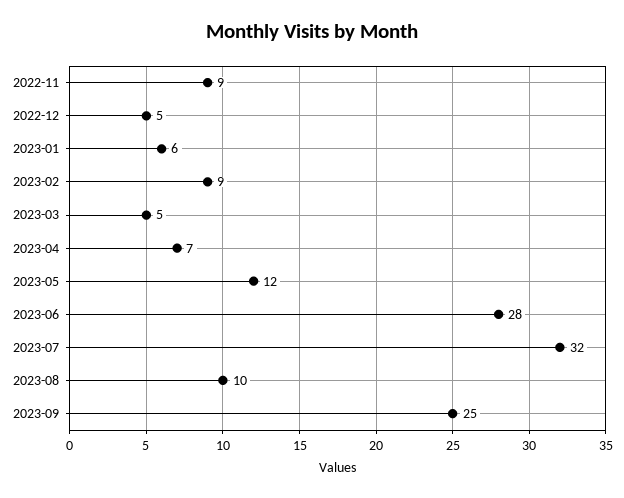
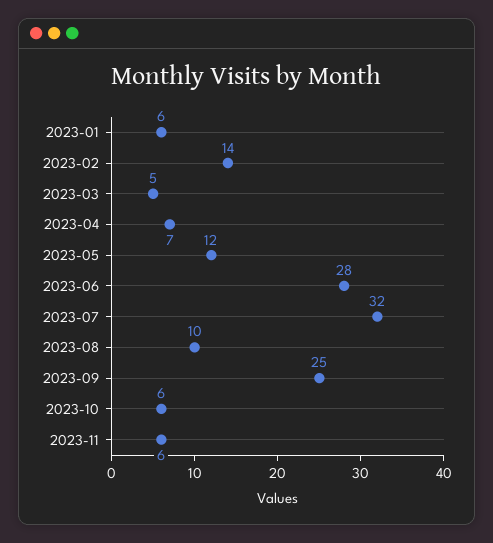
2022-11: 9 -> none
2022-12: 5 -> none
2023-02: 9 -> 14
2023-10: none -> 6
2023-11: none -> 6

